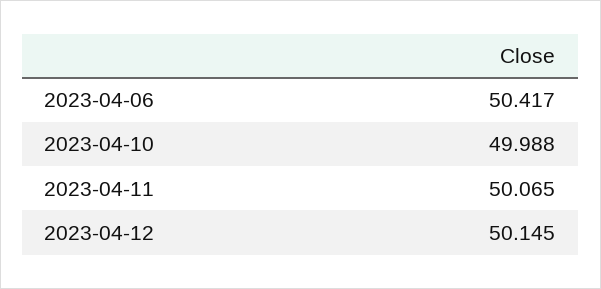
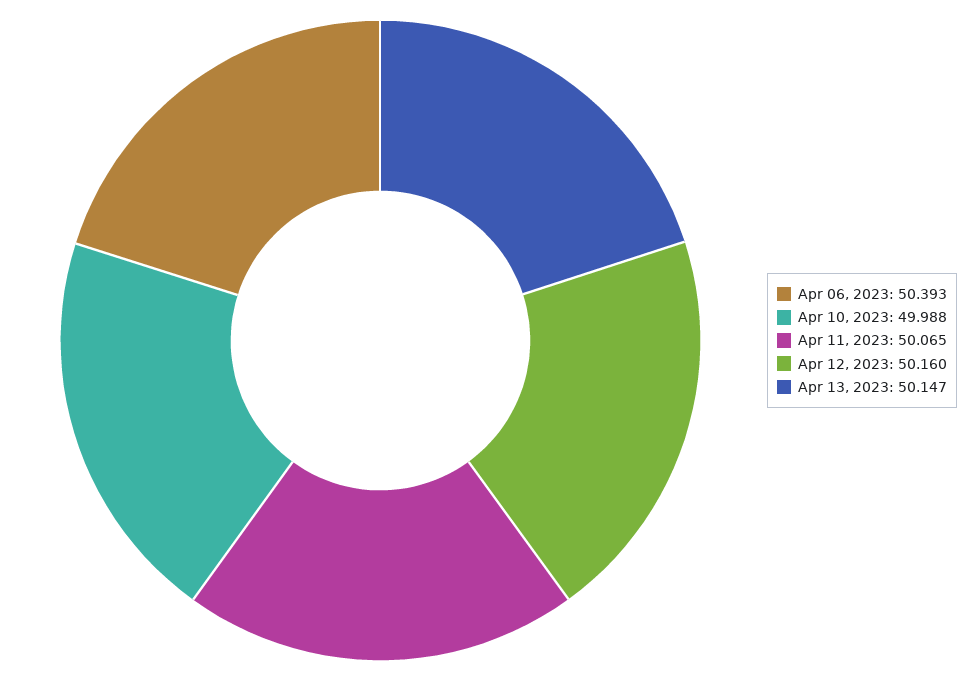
2023-04-06: 50.417 -> 50.393
2023-04-12: 50.145 -> 50.16
Apr 13, 2023: none -> 50.147

